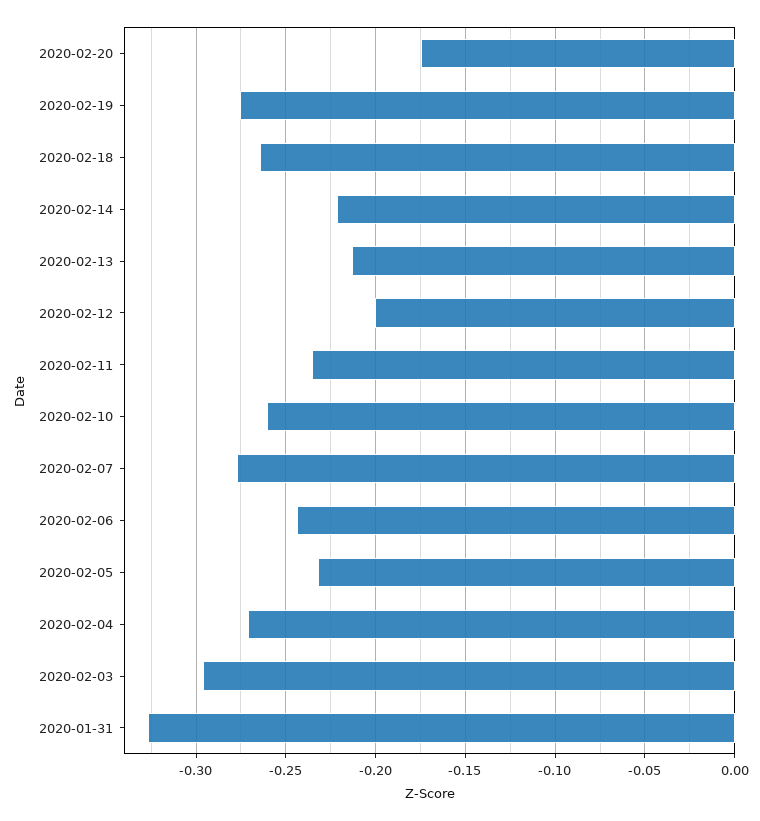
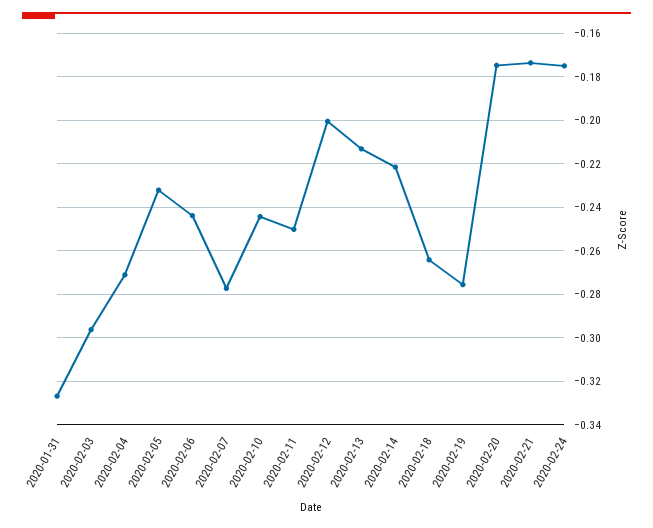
2020-02-11: -0.235 -> -0.25
2020-02-10: -0.26 -> -0.245
2020-02-21: none -> -0.175
2020-02-24: none -> -0.175

